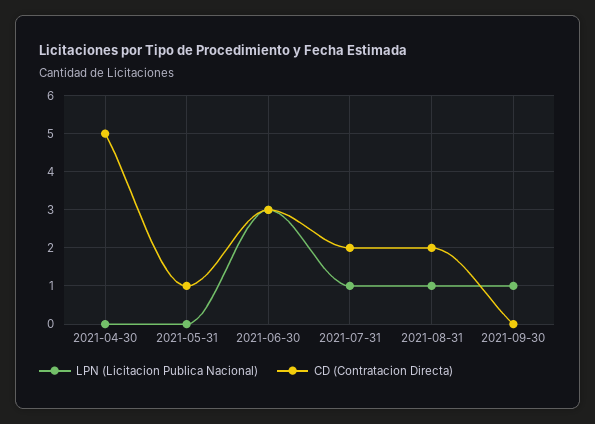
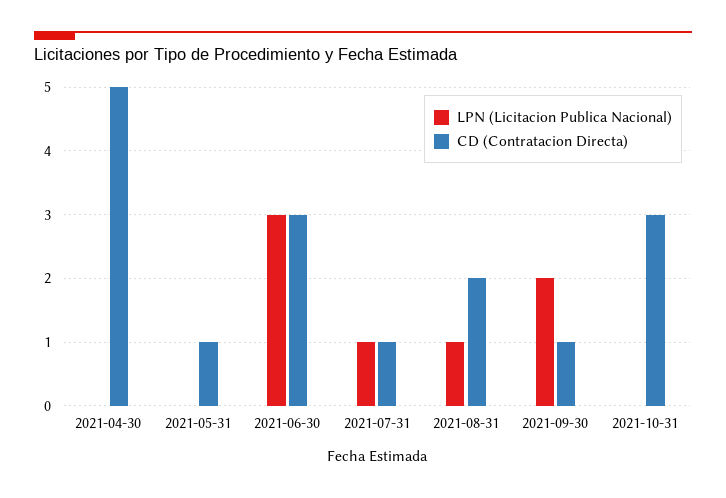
CD (Contratacion Directa), 2021-07-31: 2 -> 1
LPN (Licitacion Publica Nacional), 2021-09-30: 1 -> 2
CD (Contratacion Directa), 2021-09-30: 0 -> 1
LPN (Licitacion Publica Nacional), 2021-10-31: none -> 0
CD (Contratacion Directa), 2021-10-31: none -> 3

